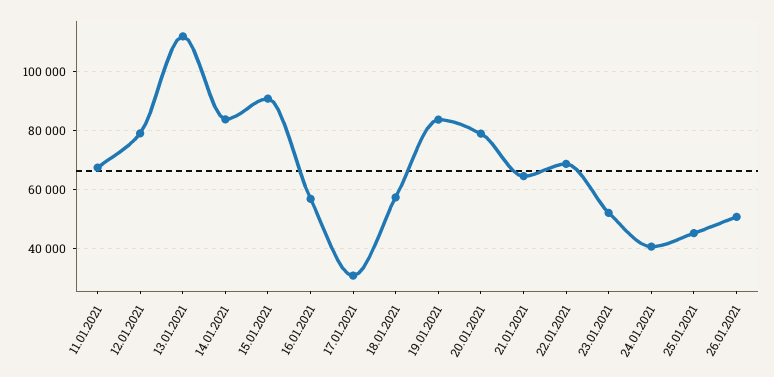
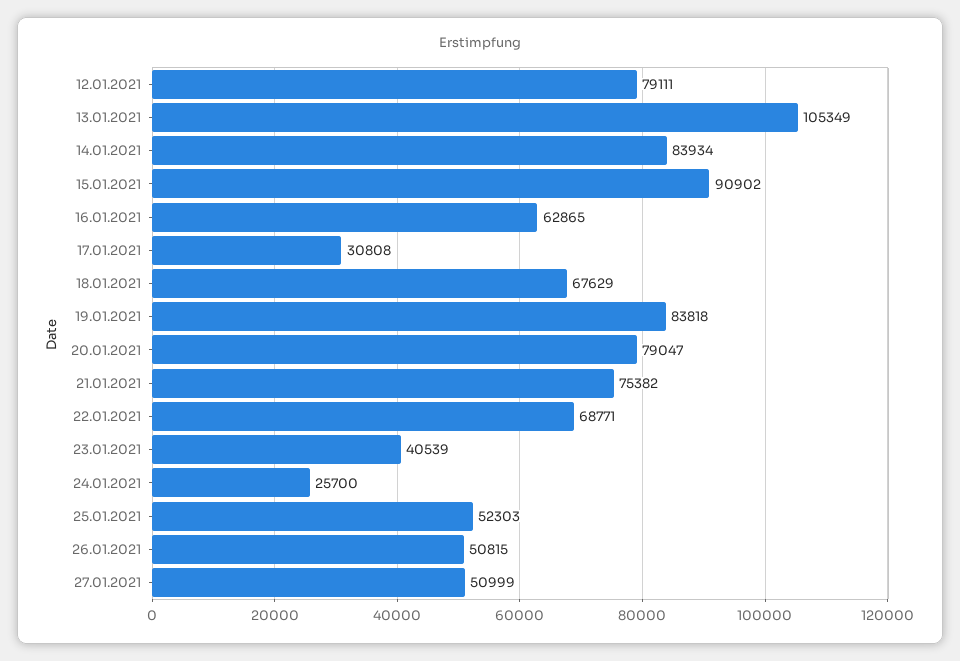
11.01.2021: 67500 -> none
13.01.2021: 112500 -> 105349
16.01.2021: 57500 -> 62865
18.01.2021: 57500 -> 67629
21.01.2021: 65000 -> 75382
23.01.2021: 52500 -> 40539
24.01.2021: 40000 -> 25700
25.01.2021: 45000 -> 52303
27.01.2021: none -> 50999

